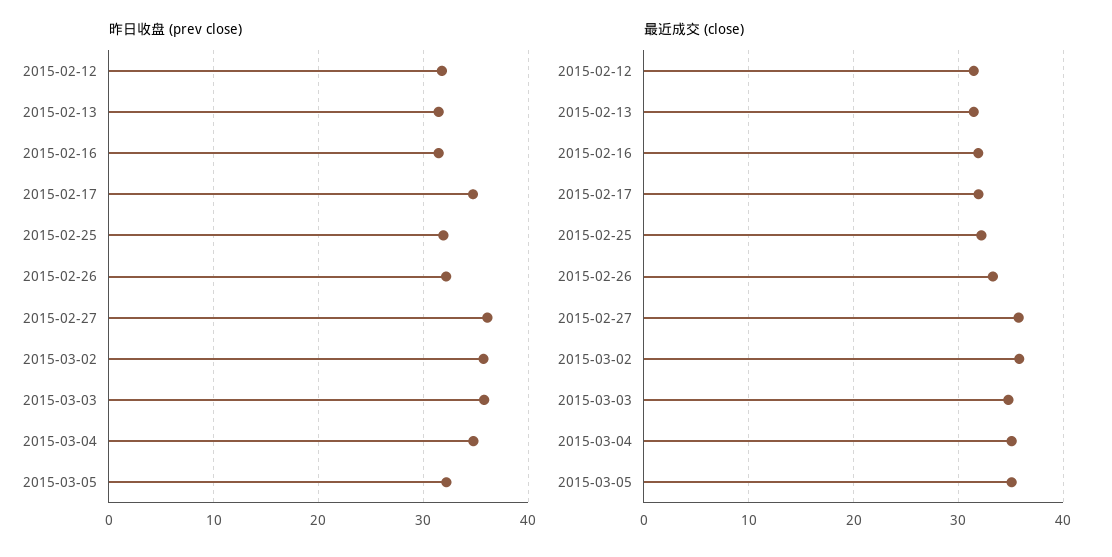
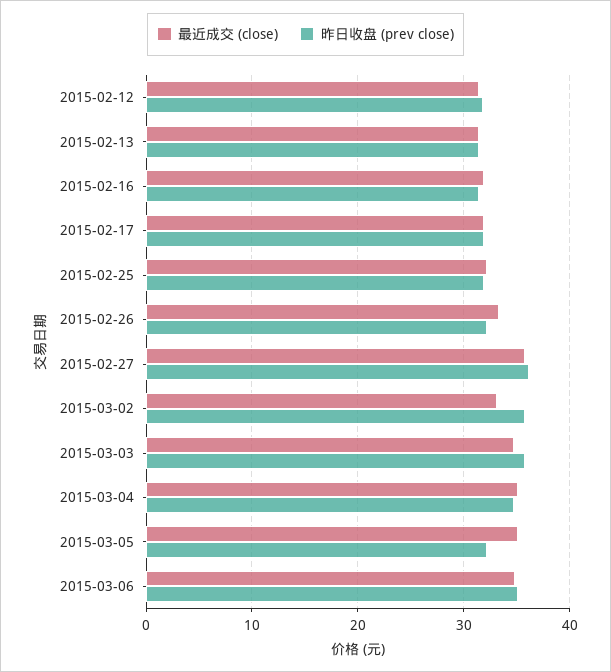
昨日收盘 (prev close), 2015-02-17: 35 -> 32
最近成交 (close), 2015-03-02: 36 -> 33
最近成交 (close), 2015-03-06: none -> 35
昨日收盘 (prev close), 2015-03-06: none -> 35

